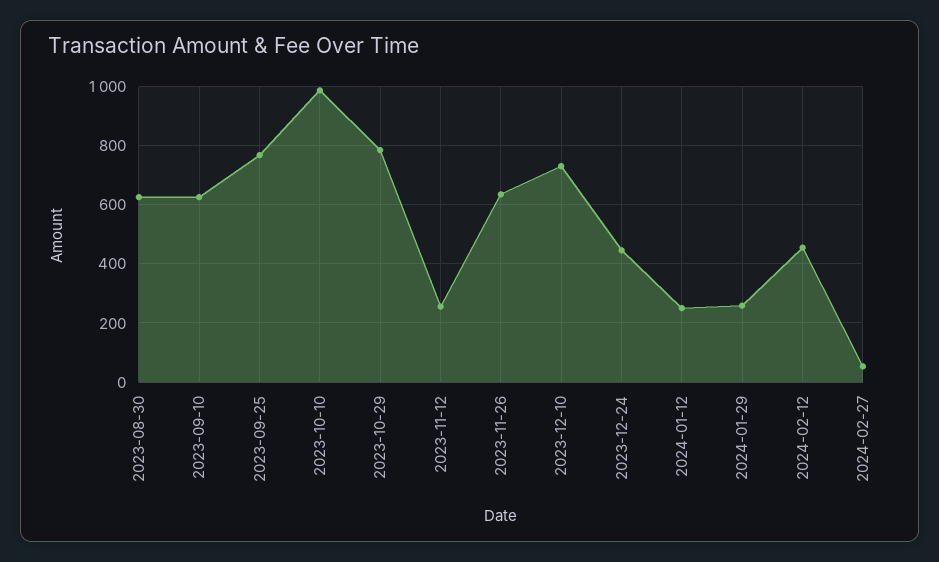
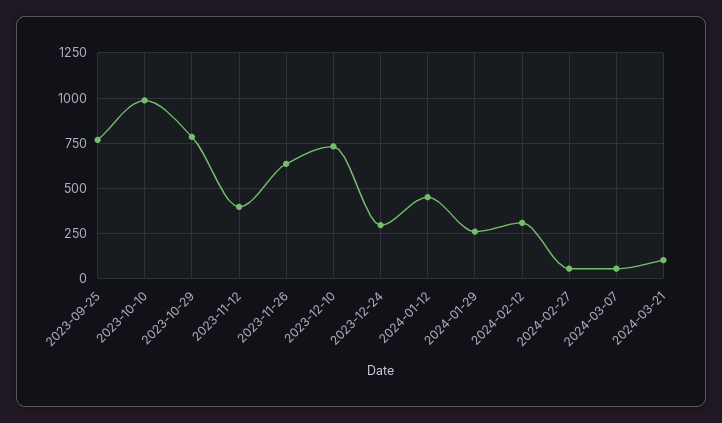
2023-08-30: 625 -> none
2023-09-10: 625 -> none
2023-11-12: 250 -> 400
2023-12-24: 450 -> 300
2024-01-12: 250 -> 450
2024-02-12: 450 -> 300
2024-03-07: none -> 50
2024-03-21: none -> 100

